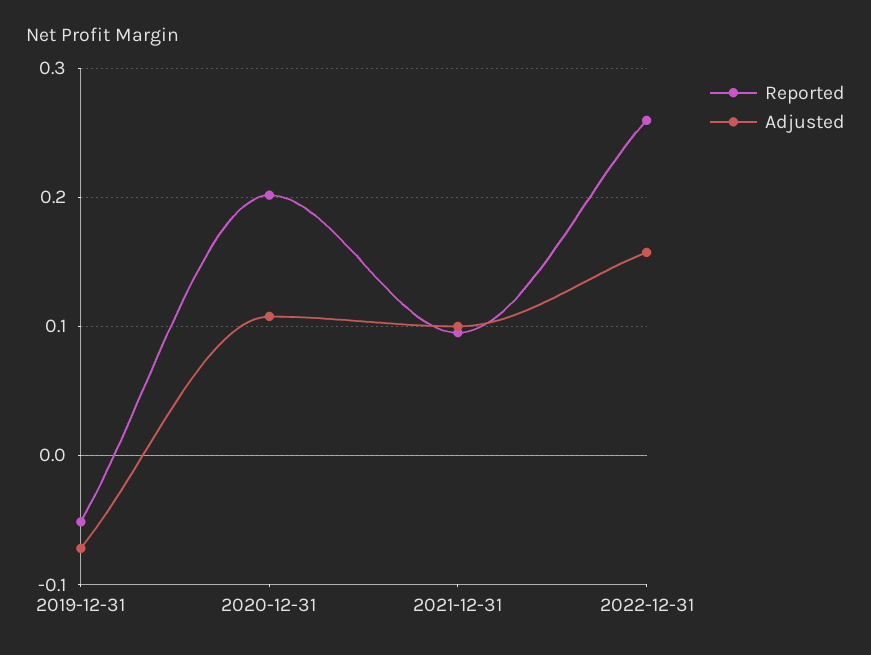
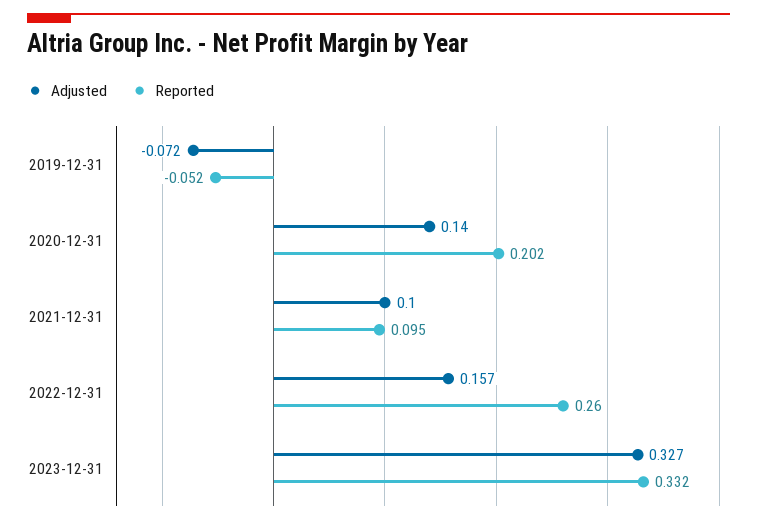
Adjusted, 2020-12-31: 0.11 -> 0.14
Adjusted, 2023-12-31: none -> 0.327
Reported, 2023-12-31: none -> 0.332

